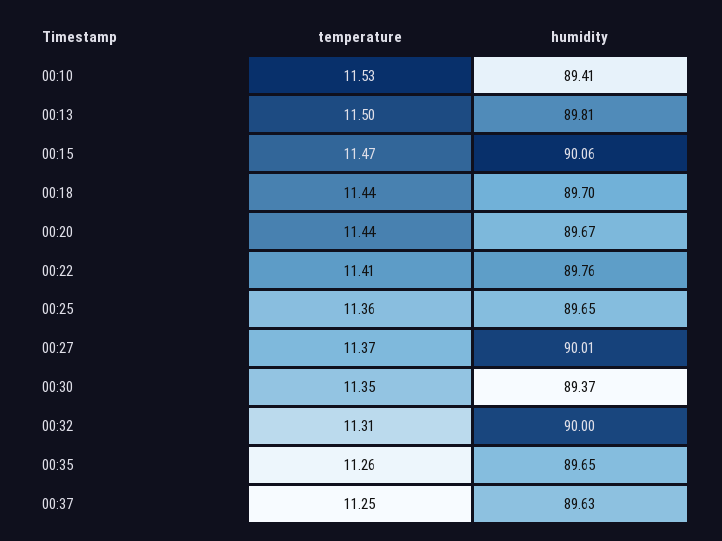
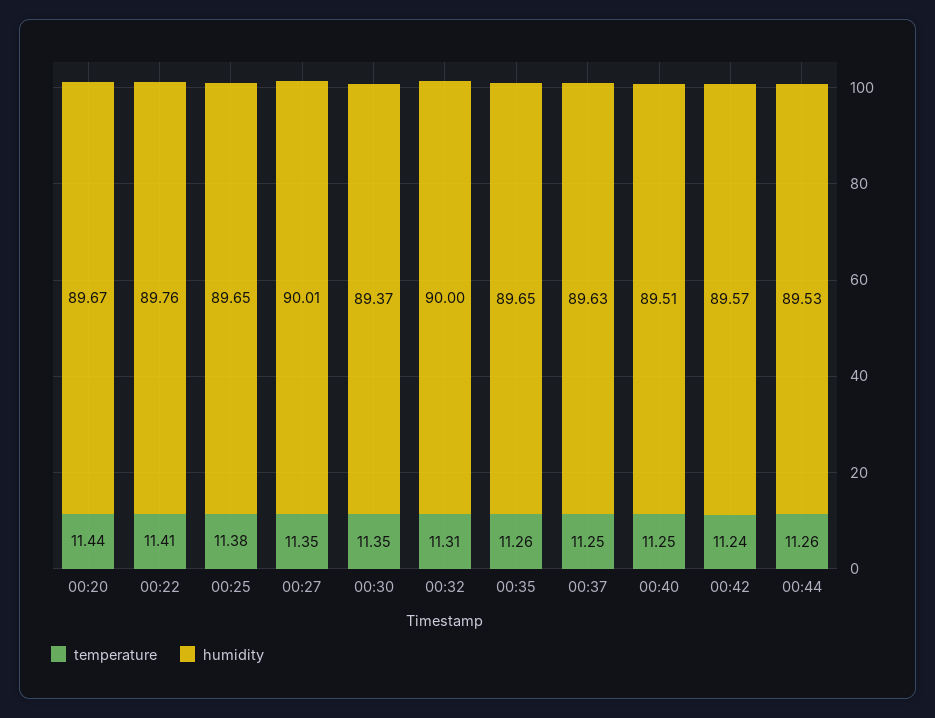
temperature, 00:10: 11.53 -> none
humidity, 00:10: 89.41 -> none
temperature, 00:13: 11.5 -> none
humidity, 00:13: 89.81 -> none
temperature, 00:15: 11.47 -> none
humidity, 00:15: 90.06 -> none
temperature, 00:18: 11.44 -> none
humidity, 00:18: 89.7 -> none
temperature, 00:25: 11.36 -> 11.38
temperature, 00:27: 11.37 -> 11.35
temperature, 00:40: none -> 11.25
humidity, 00:40: none -> 89.51
temperature, 00:42: none -> 11.24
humidity, 00:42: none -> 89.57
temperature, 00:44: none -> 11.26
humidity, 00:44: none -> 89.53

